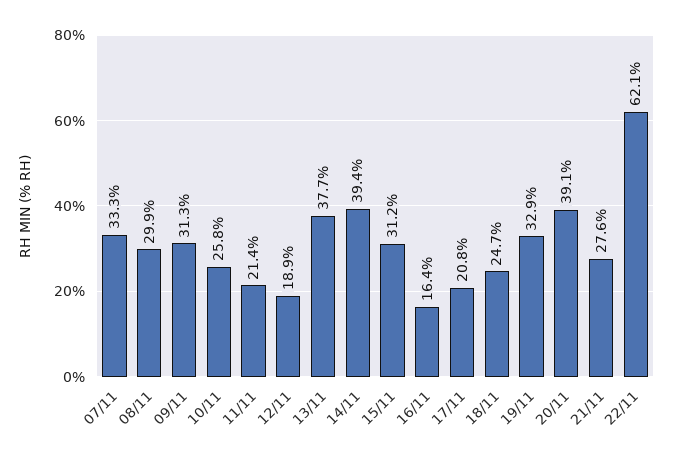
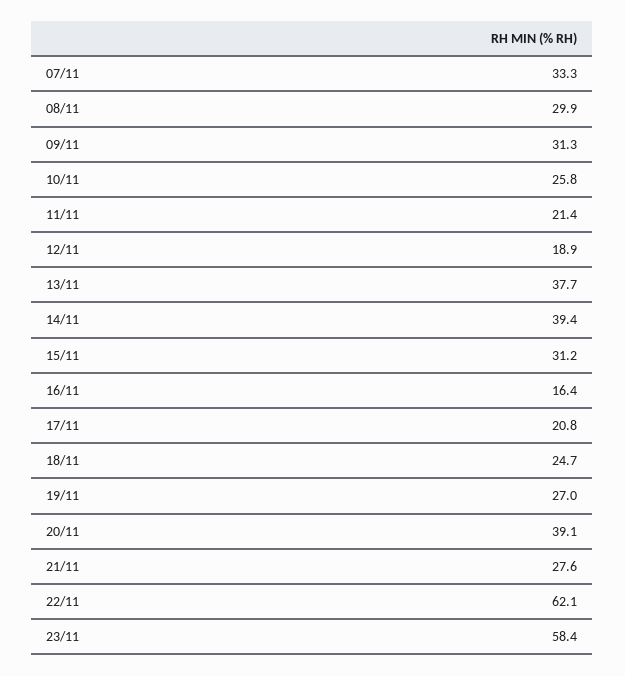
19/11: 32.9 -> 27
23/11: none -> 58.4

